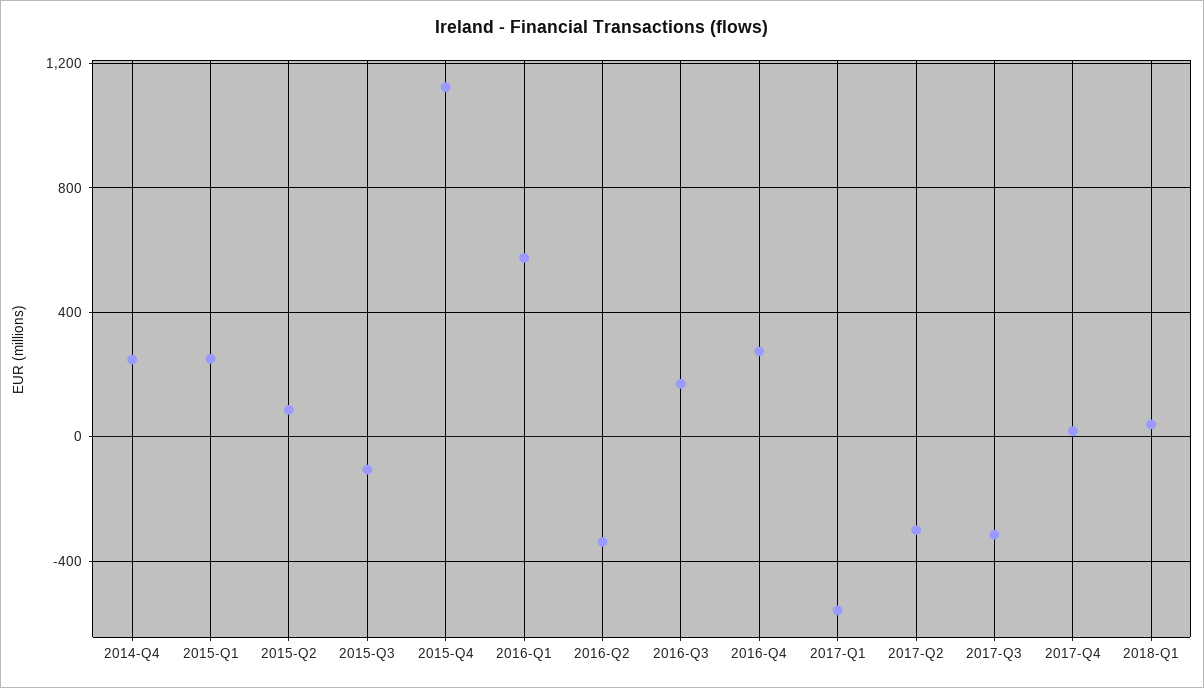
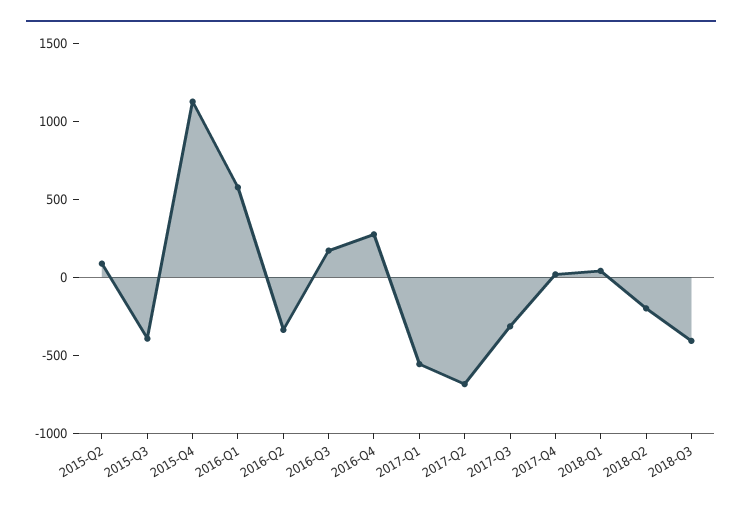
2014-Q4: 250 -> none
2015-Q1: 250 -> none
2015-Q3: -100 -> -400
2017-Q2: -300 -> -700
2018-Q2: none -> -200
2018-Q3: none -> -400

